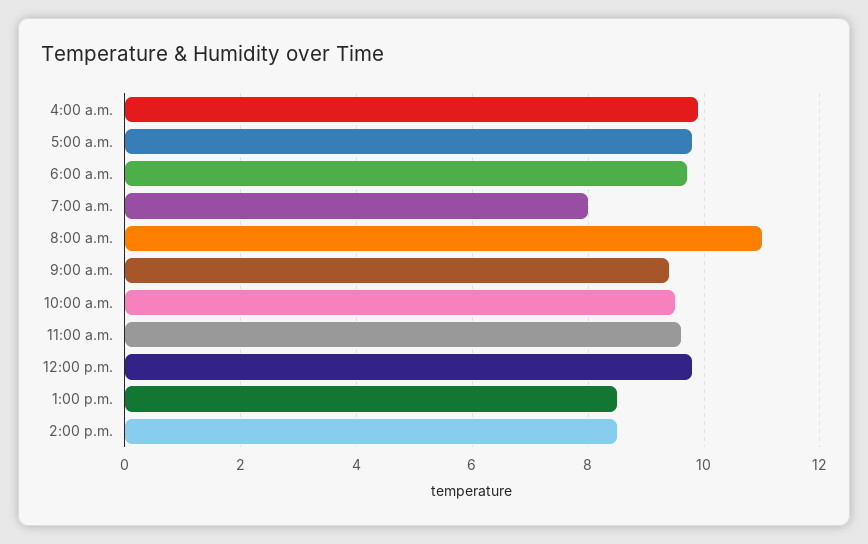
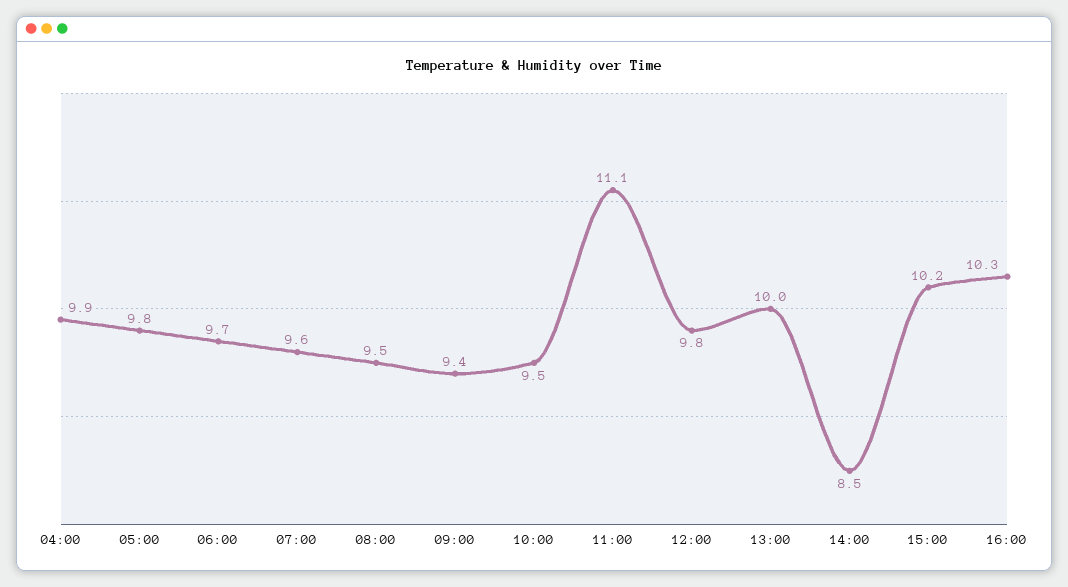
7:00 a.m.: 8 -> 9.6
8:00 a.m.: 11 -> 9.5
11:00 a.m.: 9.5 -> 11.1
1:00 p.m.: 8.5 -> 10
15:00: none -> 10.2
16:00: none -> 10.3

